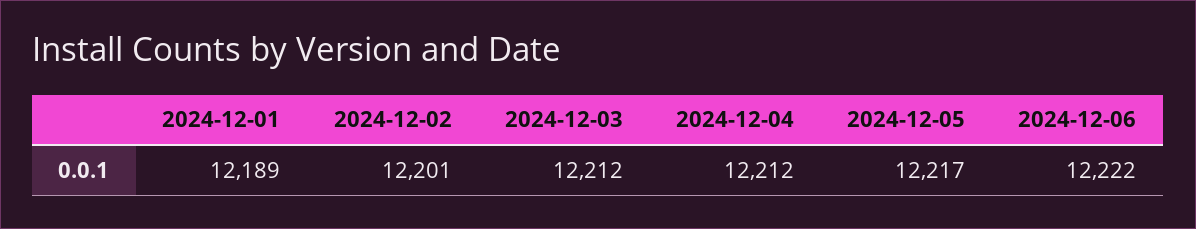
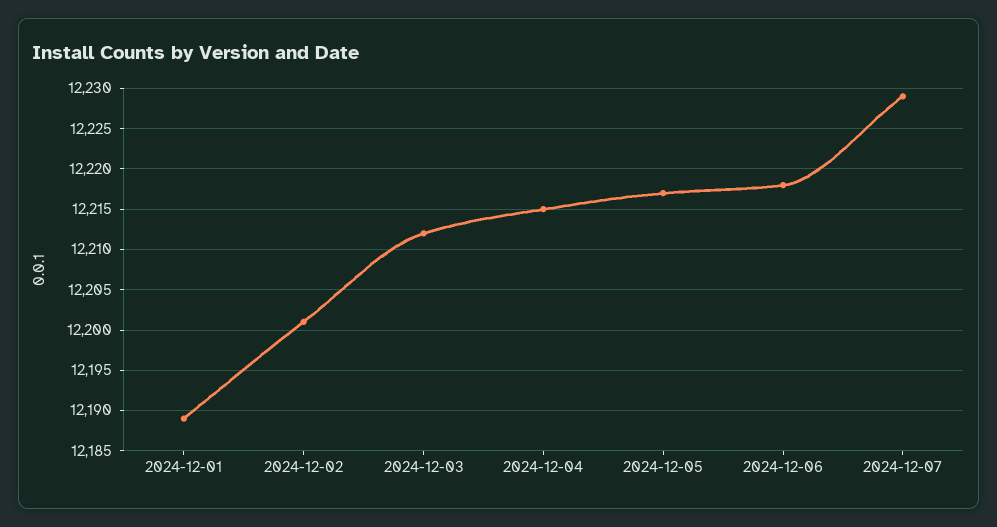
2024-12-04: 12212 -> 12215
2024-12-06: 12222 -> 12218
2024-12-07: none -> 12229

